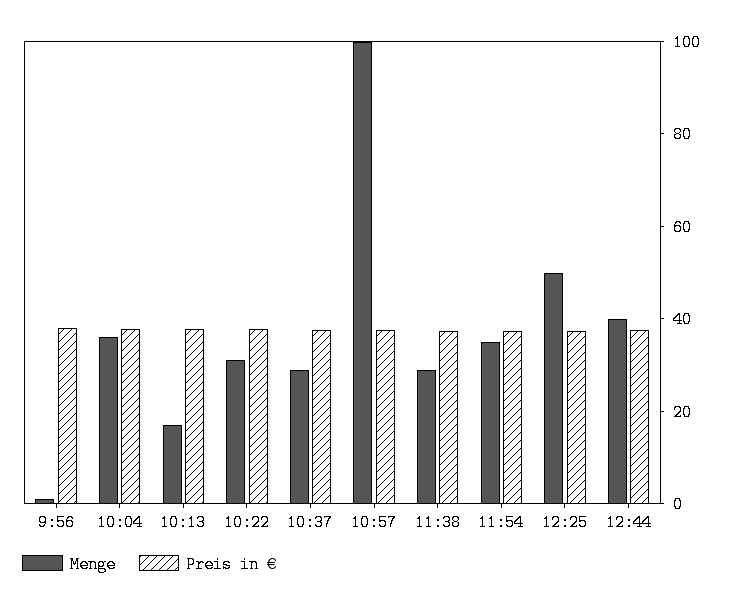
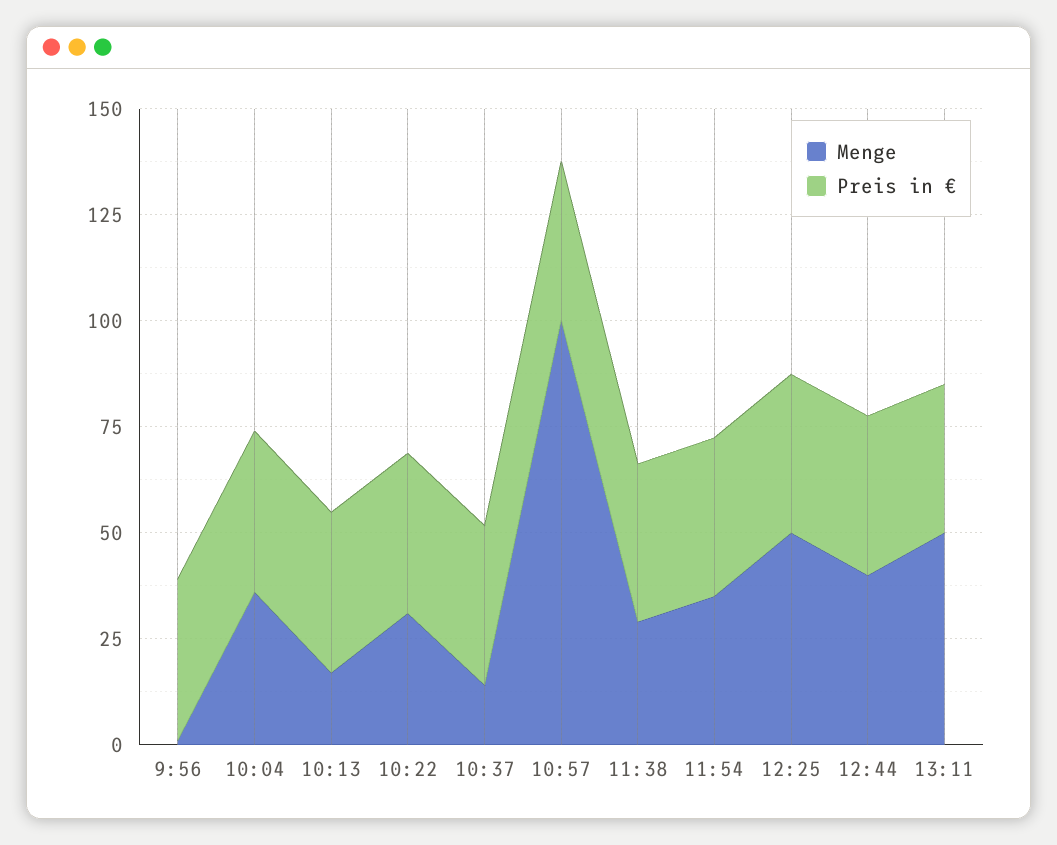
Menge, 10:37: 30 -> 15
Menge, 13:11: none -> 50
Preis in €, 13:11: none -> 35

